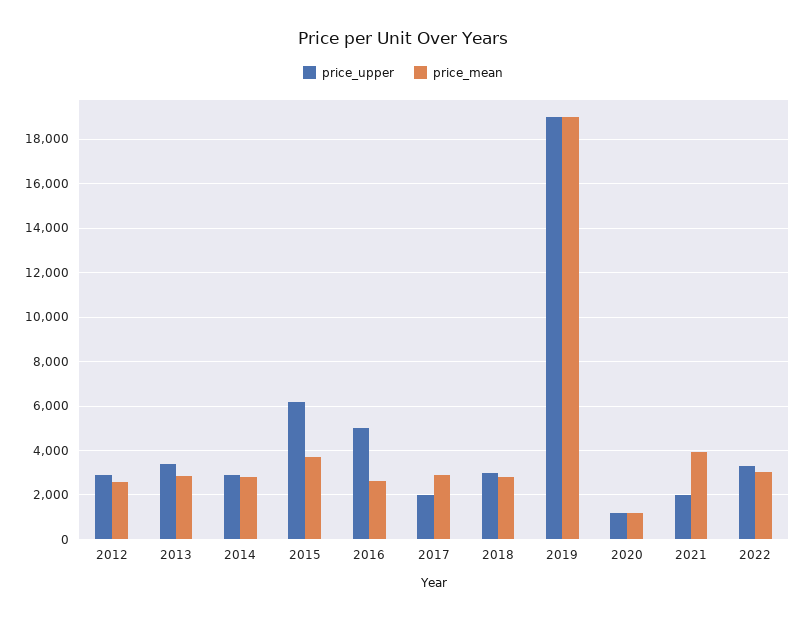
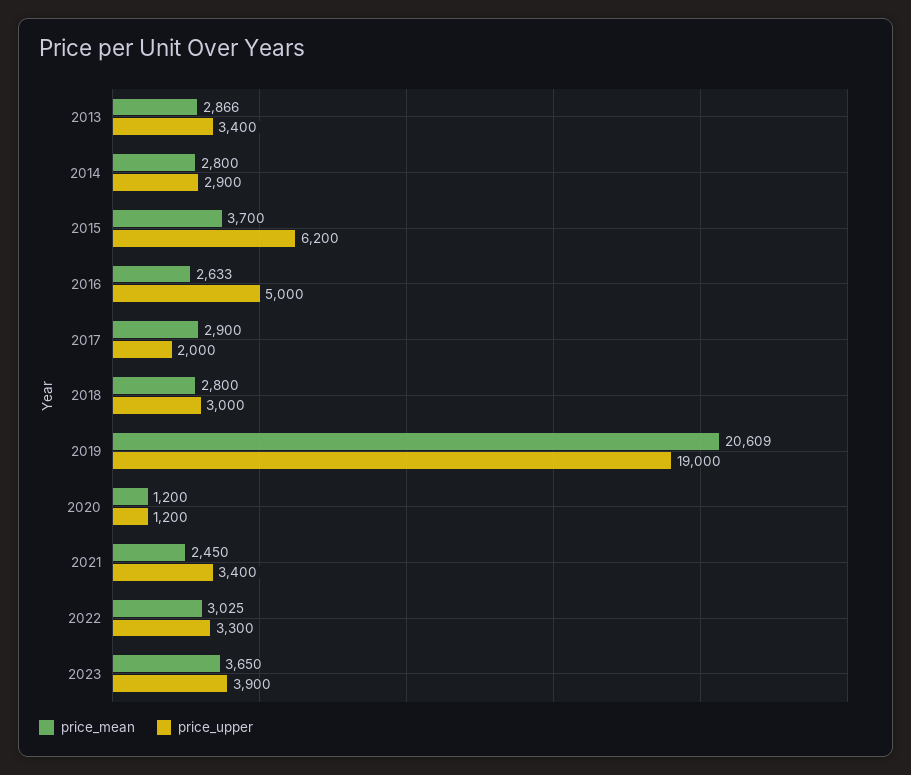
price_upper, 2012: 3000 -> none
price_mean, 2012: 2500 -> none
price_mean, 2019: 19000 -> 20609
price_upper, 2021: 2000 -> 3400
price_mean, 2021: 4000 -> 2450
price_mean, 2023: none -> 3650
price_upper, 2023: none -> 3900

